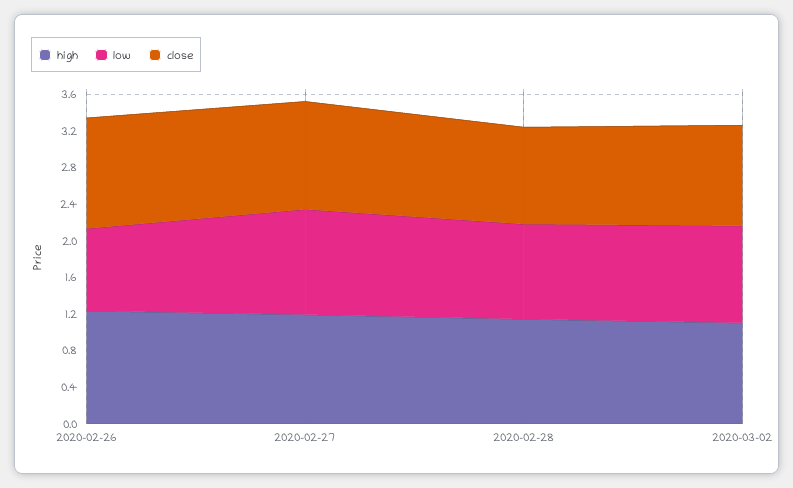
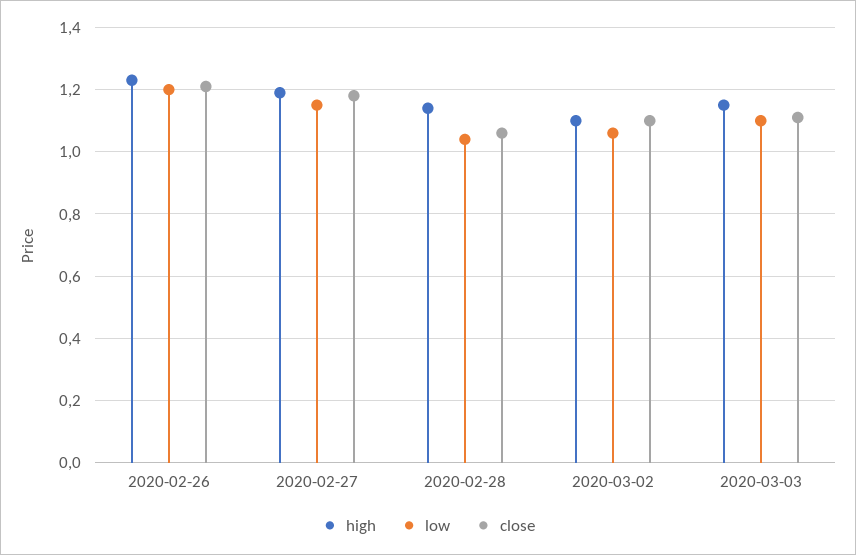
low, 2020-02-26: 0.9 -> 1.2
high, 2020-03-03: none -> 1.15
low, 2020-03-03: none -> 1.1
close, 2020-03-03: none -> 1.1

